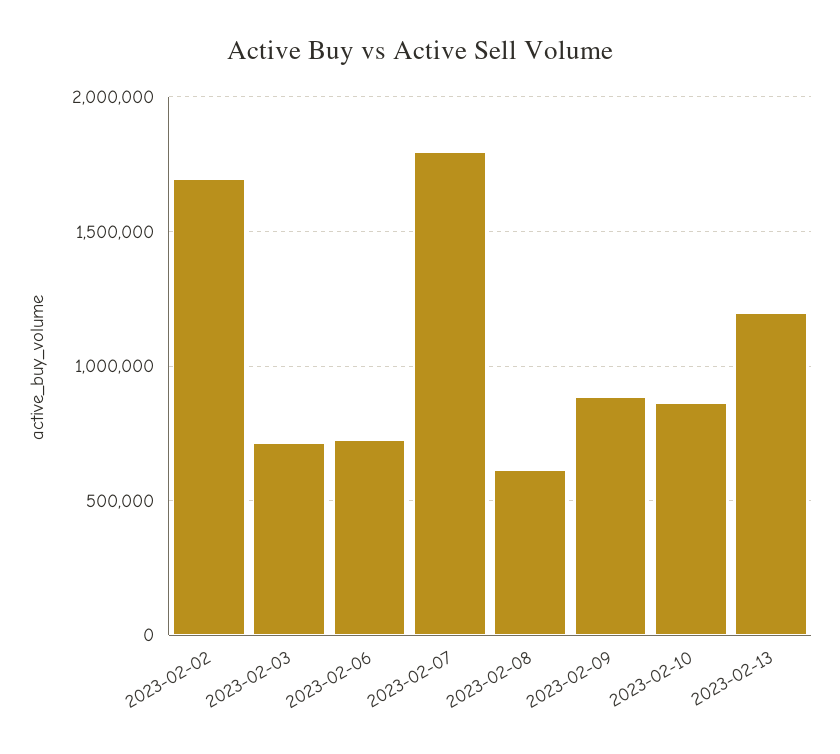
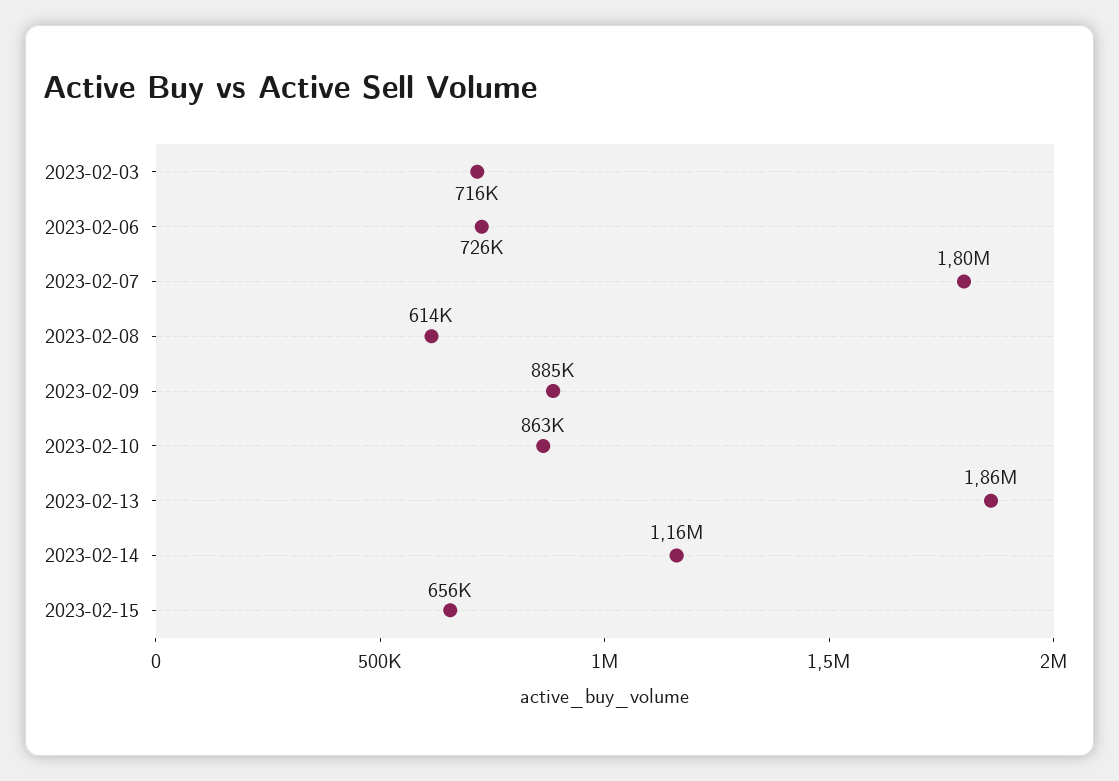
2023-02-02: 1700000 -> none
2023-02-13: 1200000 -> 1860000
2023-02-14: none -> 1160000
2023-02-15: none -> 656000

